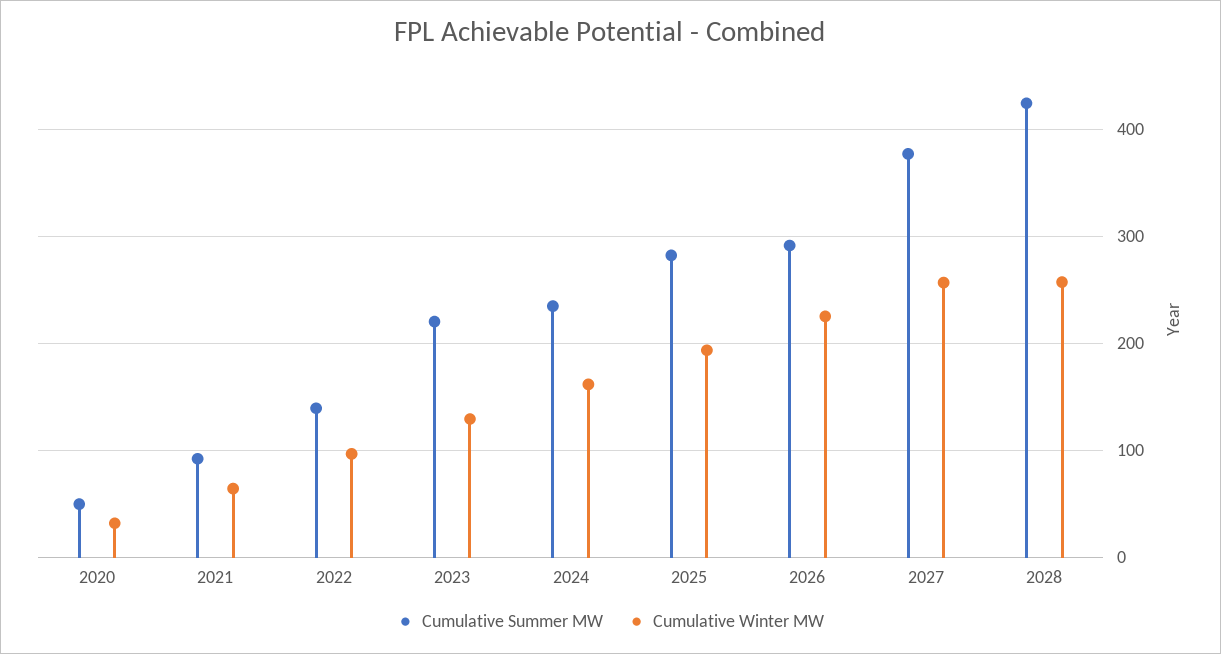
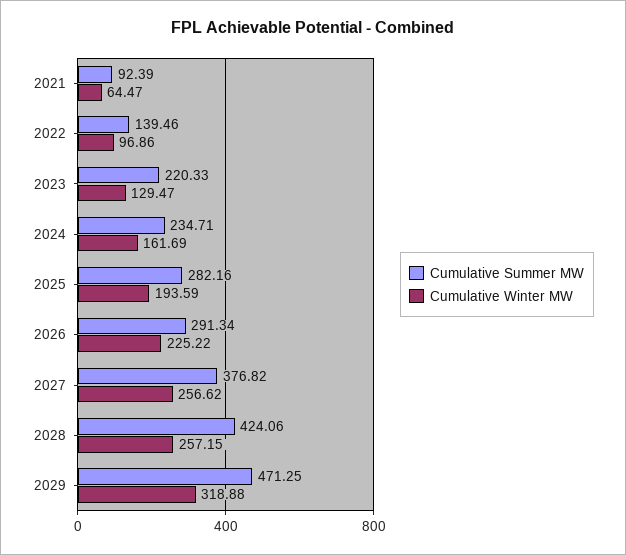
Cumulative Summer MW, 2020: 50 -> none
Cumulative Winter MW, 2020: 30 -> none
Cumulative Summer MW, 2029: none -> 471.25
Cumulative Winter MW, 2029: none -> 318.88

